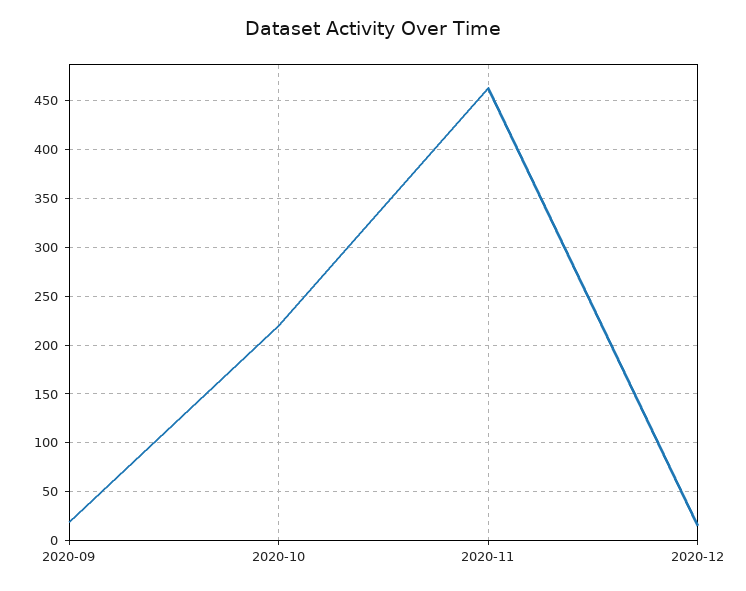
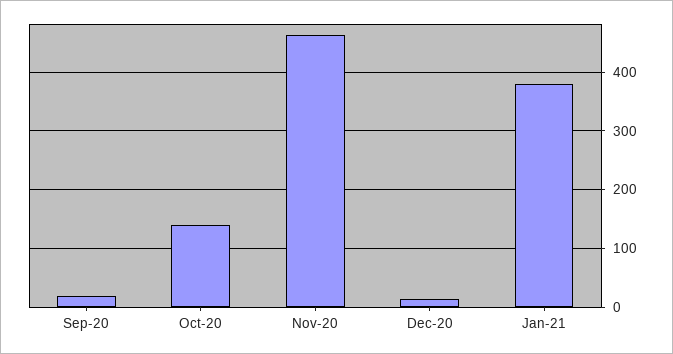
2020-10: 220 -> 140
Jan-21: none -> 380

